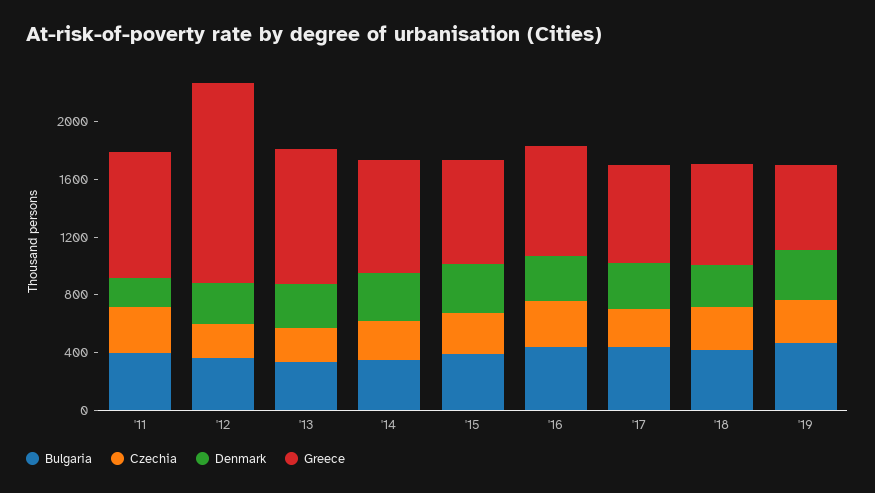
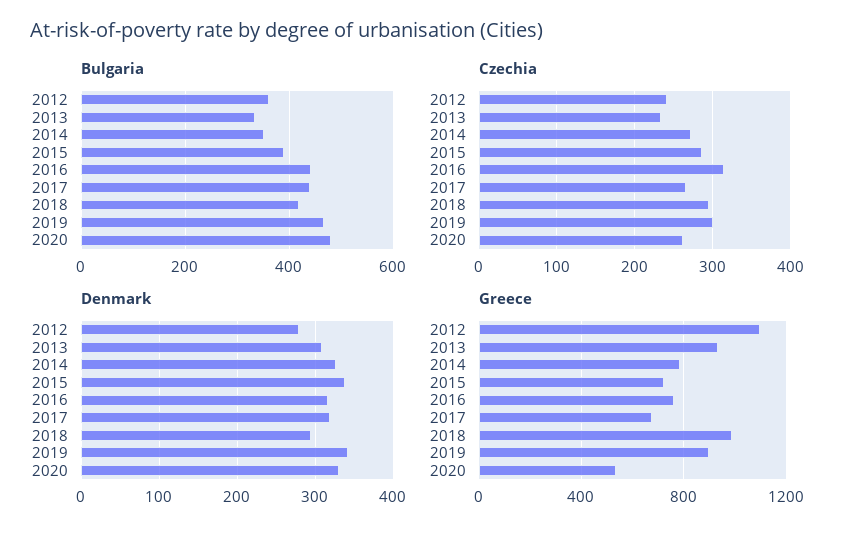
Bulgaria, '11: 400 -> none
Czechia, '11: 300 -> none
Denmark, '11: 200 -> none
Greece, '11: 900 -> none
Greece, '12: 1400 -> 1100
Greece, '18: 700 -> 1000
Greece, '19: 600 -> 900
Bulgaria, 2020: none -> 480
Czechia, 2020: none -> 260
Denmark, 2020: none -> 330
Greece, 2020: none -> 550

